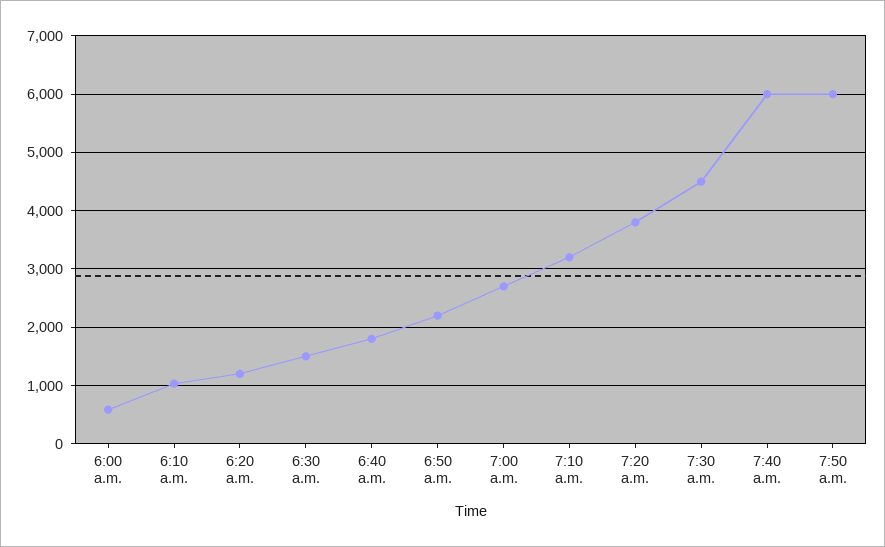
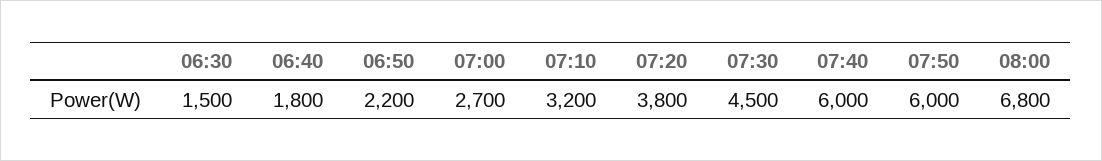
6:00 a.m.: 600 -> none
6:10 a.m.: 1000 -> none
6:20 a.m.: 1200 -> none
08:00: none -> 6800

